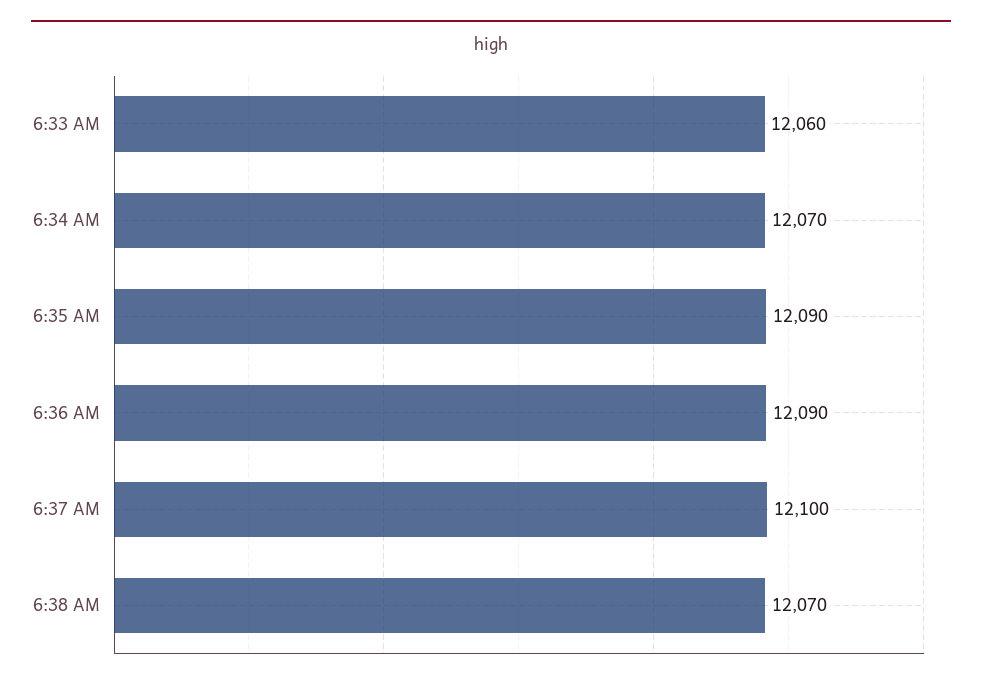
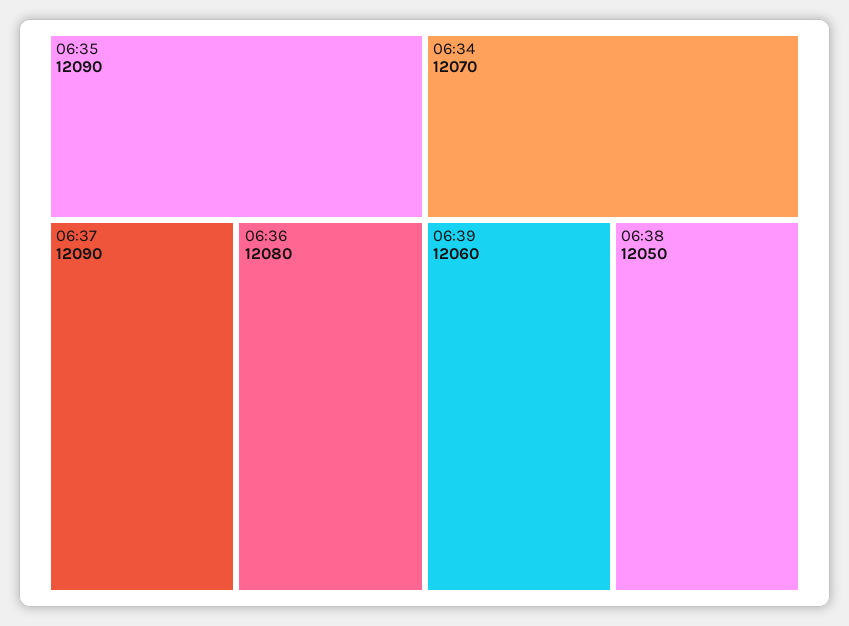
6:33 AM: 12060 -> none
6:36 AM: 12090 -> 12080
6:37 AM: 12100 -> 12090
6:38 AM: 12070 -> 12050
06:39: none -> 12060

